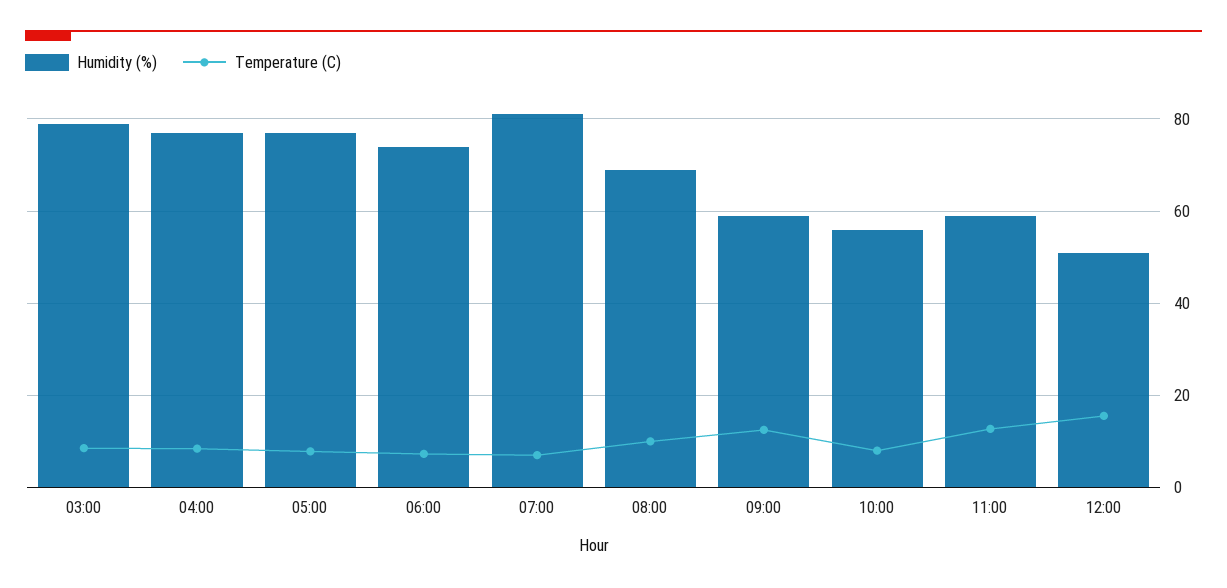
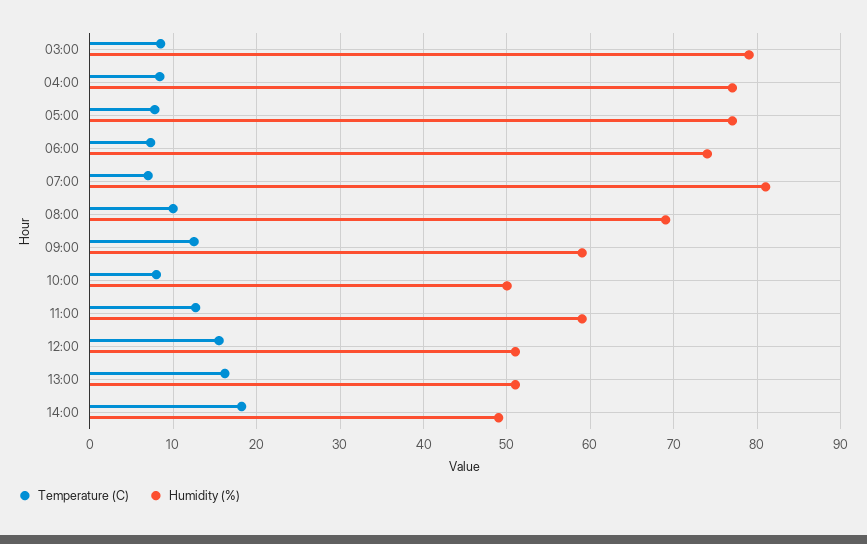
Humidity (%), 10:00: 56 -> 50
Temperature (C), 13:00: none -> 16
Humidity (%), 13:00: none -> 51
Temperature (C), 14:00: none -> 18
Humidity (%), 14:00: none -> 49

